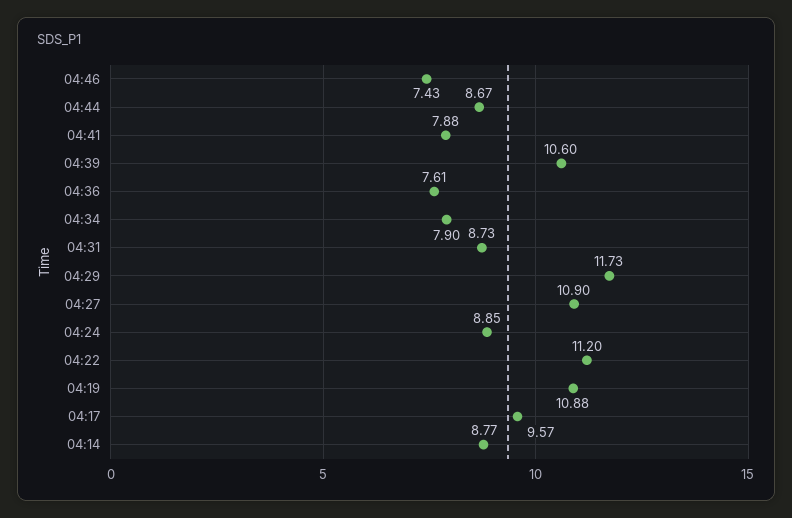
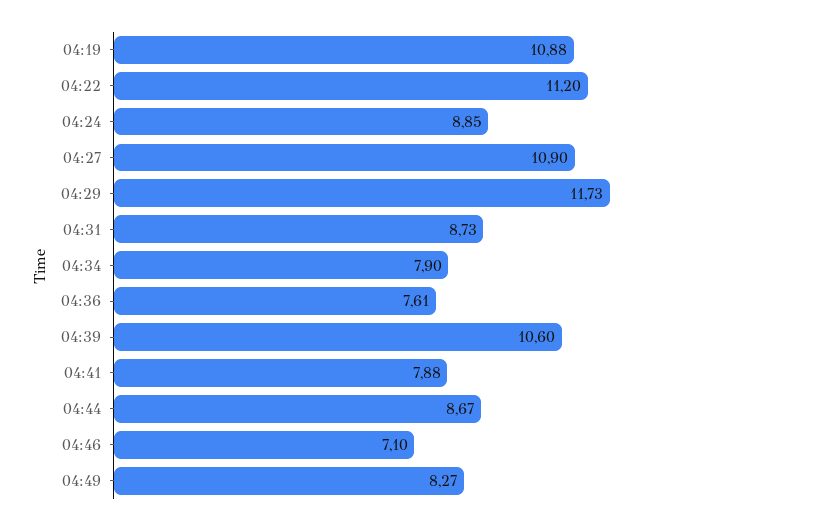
04:46: 7.43 -> 7.1
04:17: 9.57 -> none
04:14: 8.77 -> none
04:49: none -> 8.27

